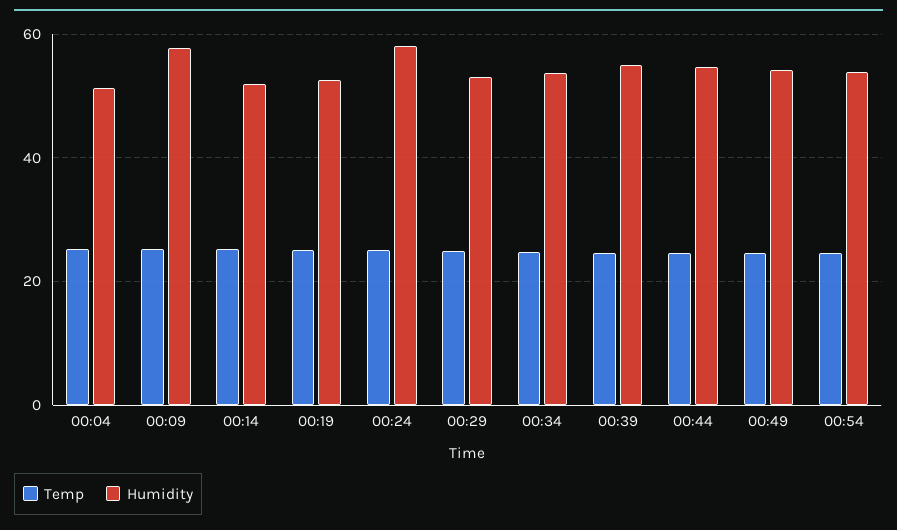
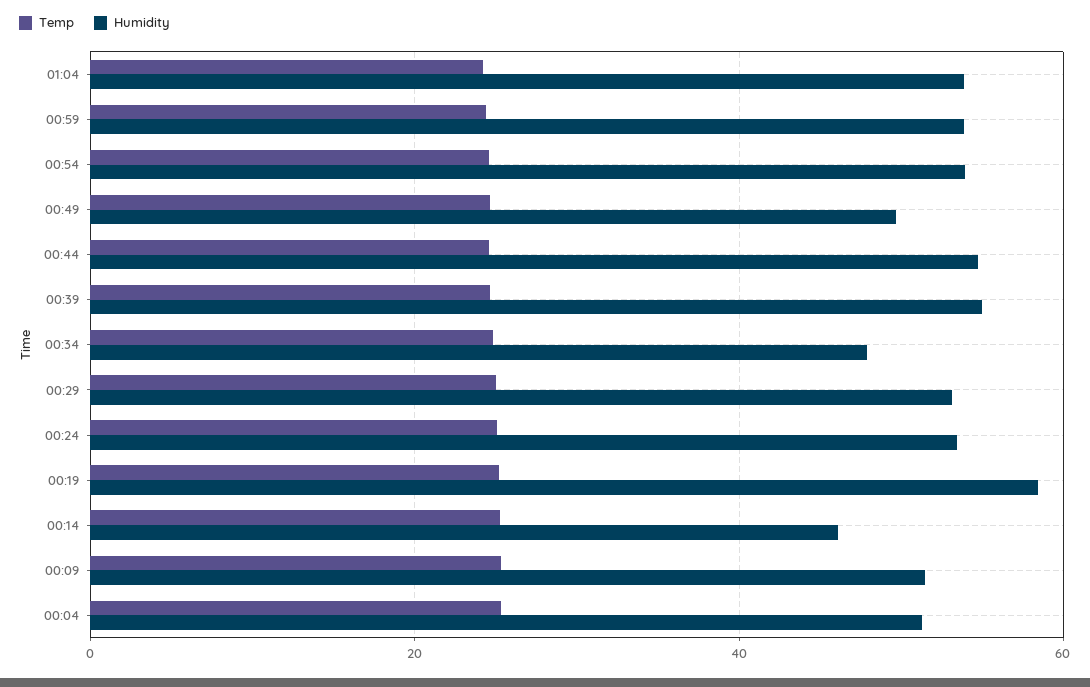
Humidity, 00:09: 58 -> 52
Humidity, 00:14: 52 -> 46
Humidity, 00:19: 52 -> 58
Humidity, 00:24: 58 -> 54
Humidity, 00:34: 54 -> 48
Humidity, 00:49: 54 -> 50
Temp, 01:04: none -> 24
Humidity, 01:04: none -> 54
Temp, 00:59: none -> 24
Humidity, 00:59: none -> 54

